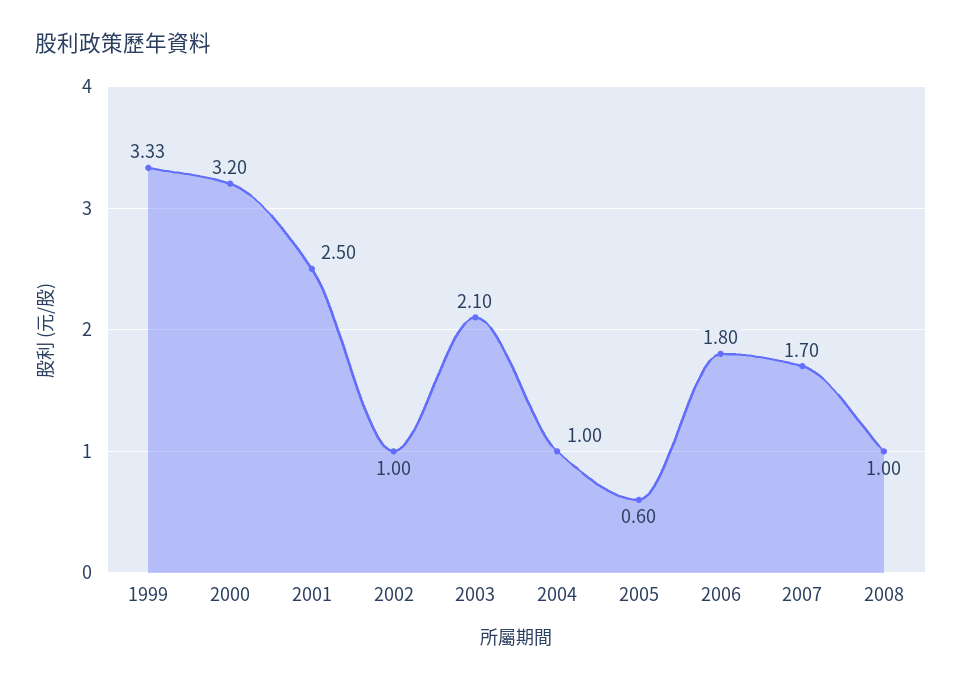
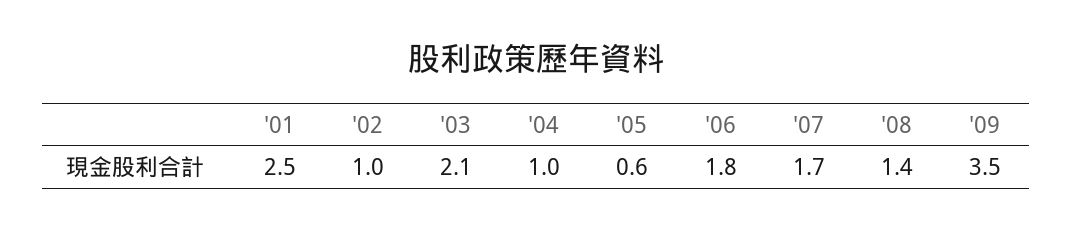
1999: 3.33 -> none
2000: 3.2 -> none
2008: 1 -> 1.4
'09: none -> 3.5

